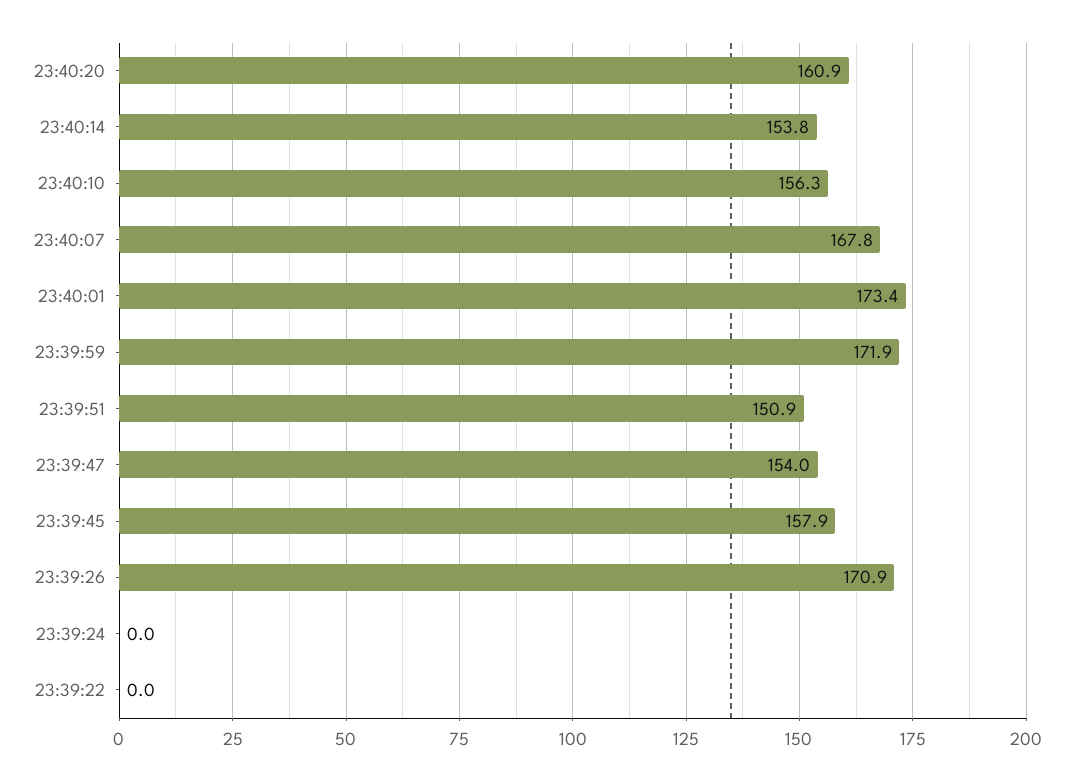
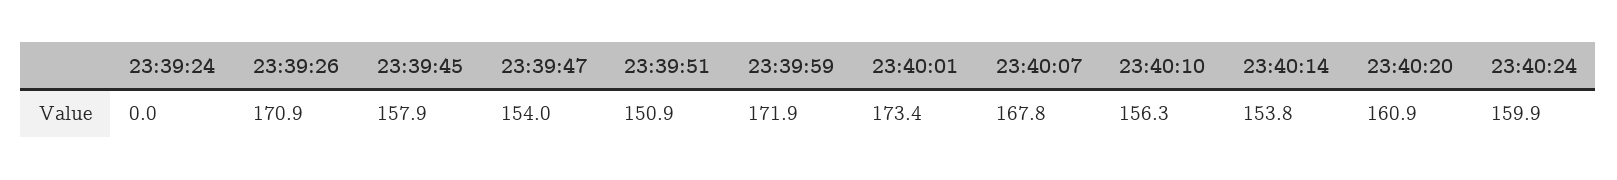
23:39:22: 0 -> none
23:40:24: none -> 159.9

